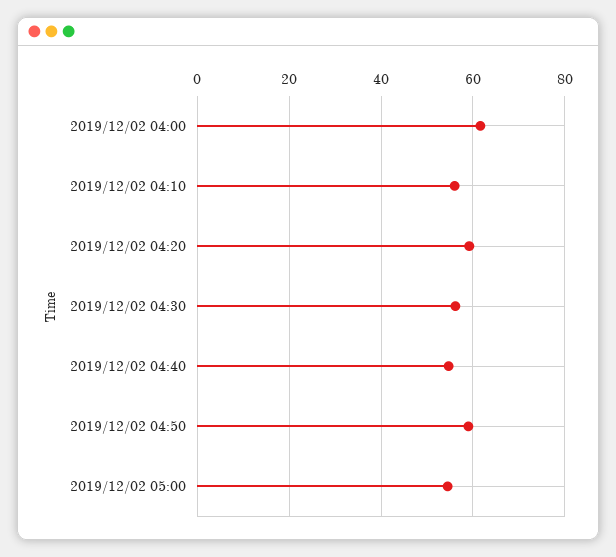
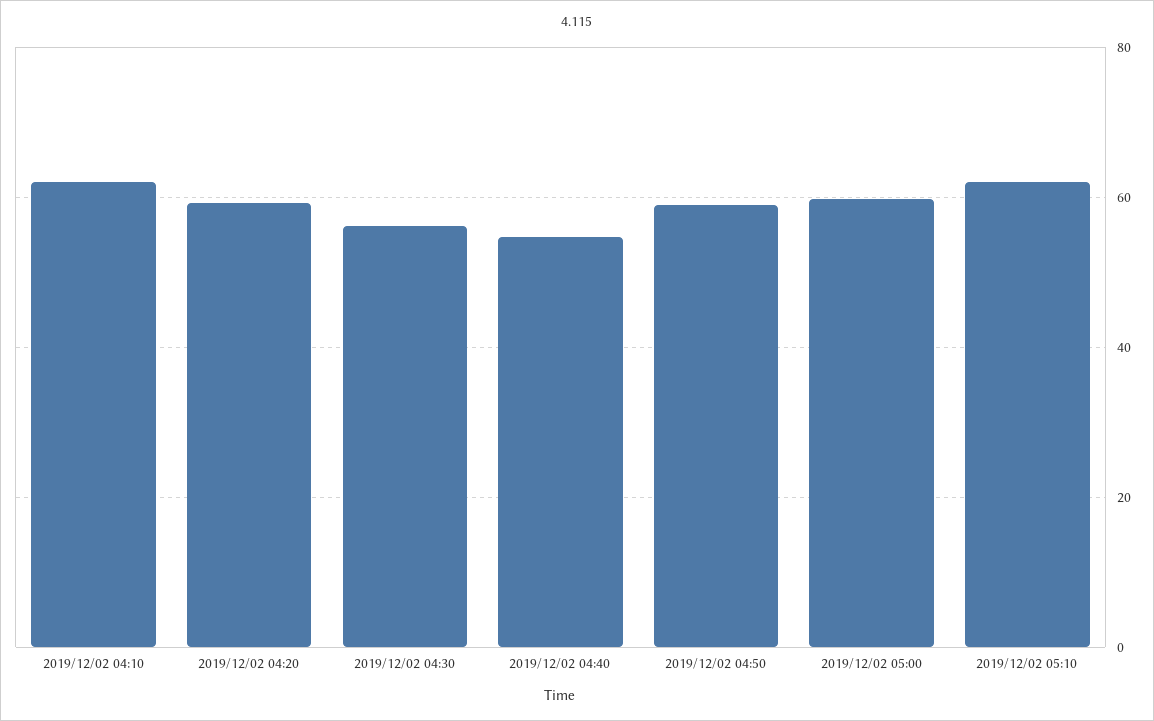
2019/12/02 04:00: 62 -> none
2019/12/02 04:10: 56 -> 62
2019/12/02 05:00: 54 -> 60
2019/12/02 05:10: none -> 62

